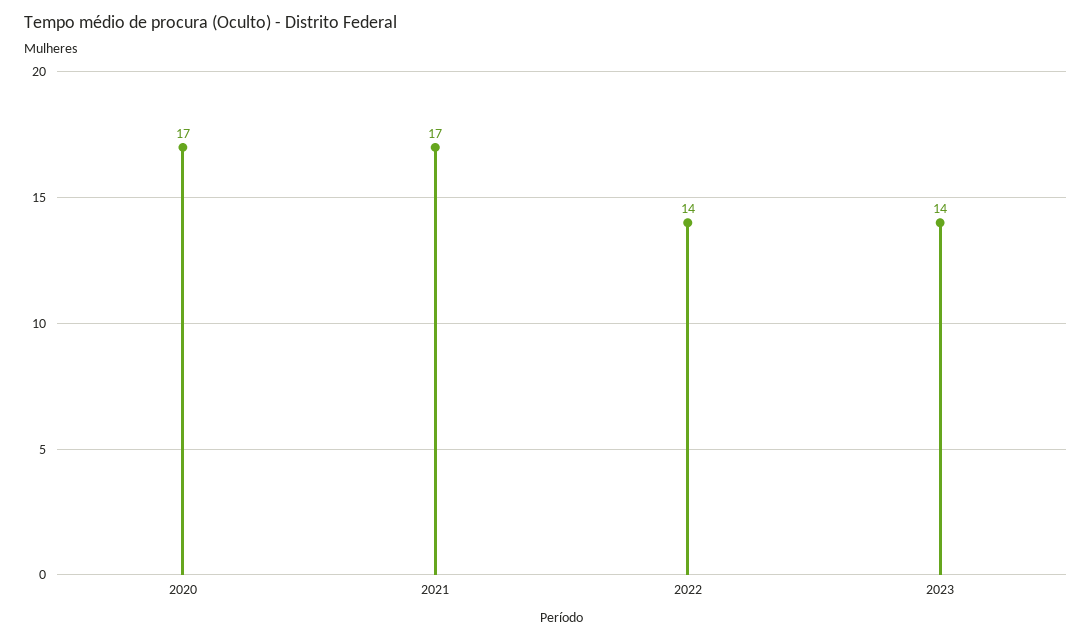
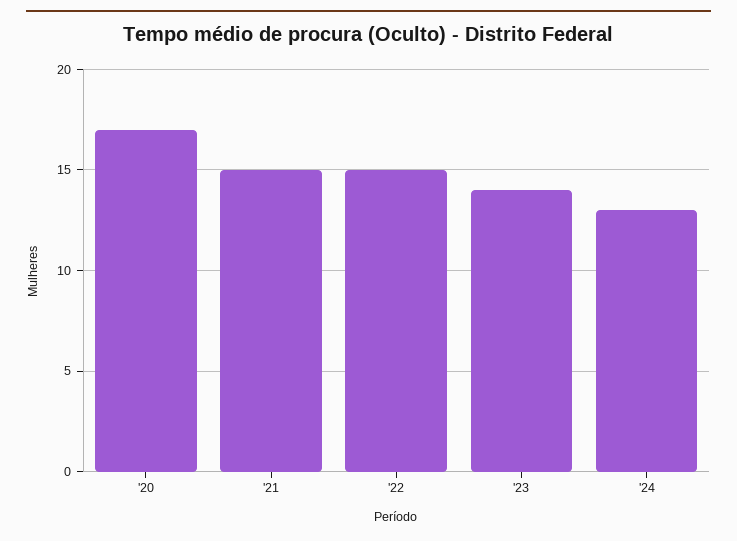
2021: 17 -> 15
2022: 14 -> 15
'24: none -> 13

